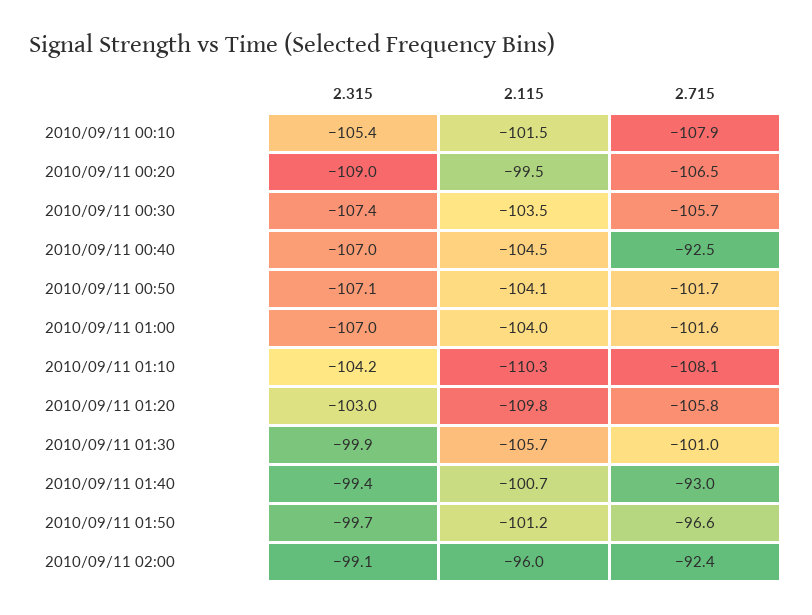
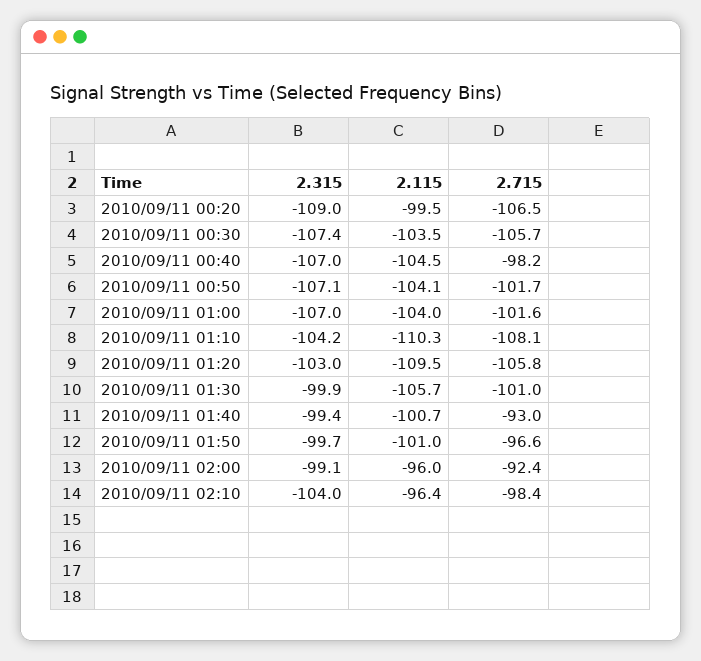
2.315, 2010/09/11 00:10: -105.4 -> none
2.115, 2010/09/11 00:10: -101.5 -> none
2.715, 2010/09/11 00:10: -107.9 -> none
2.715, 2010/09/11 00:40: -92.5 -> -98.2
2.115, 2010/09/11 01:20: -109.8 -> -109.5
2.115, 2010/09/11 01:50: -101.2 -> -101
2.315, 2010/09/11 02:10: none -> -104
2.115, 2010/09/11 02:10: none -> -96.4
2.715, 2010/09/11 02:10: none -> -98.4

